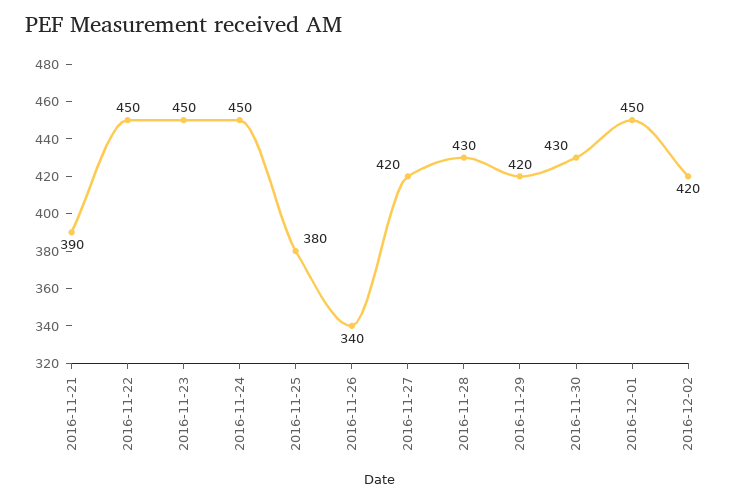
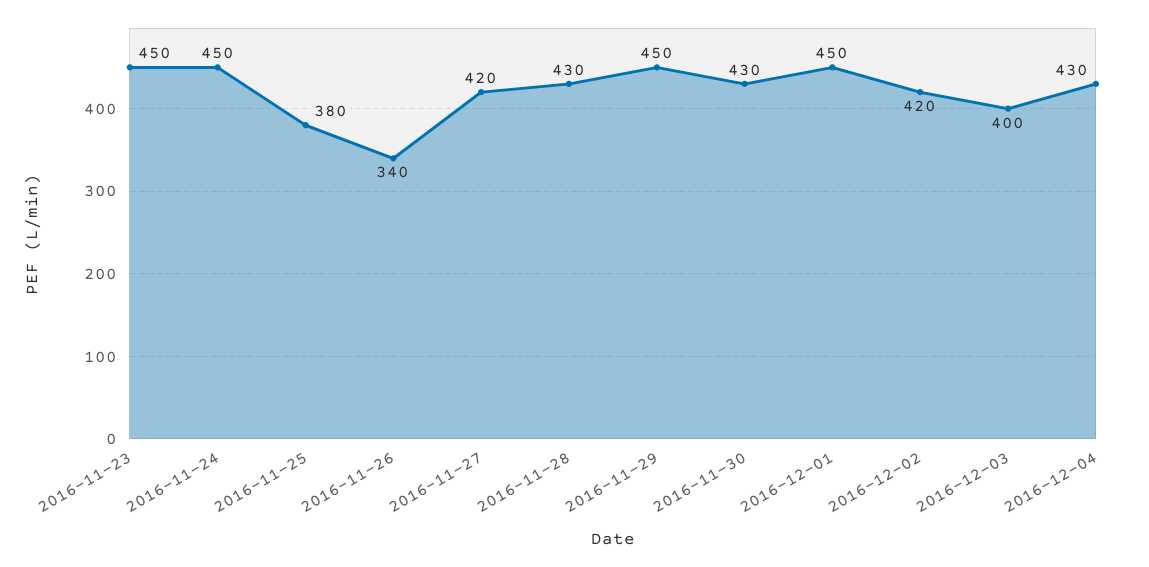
2016-11-21: 390 -> none
2016-11-22: 450 -> none
2016-11-29: 420 -> 450
2016-12-03: none -> 400
2016-12-04: none -> 430

